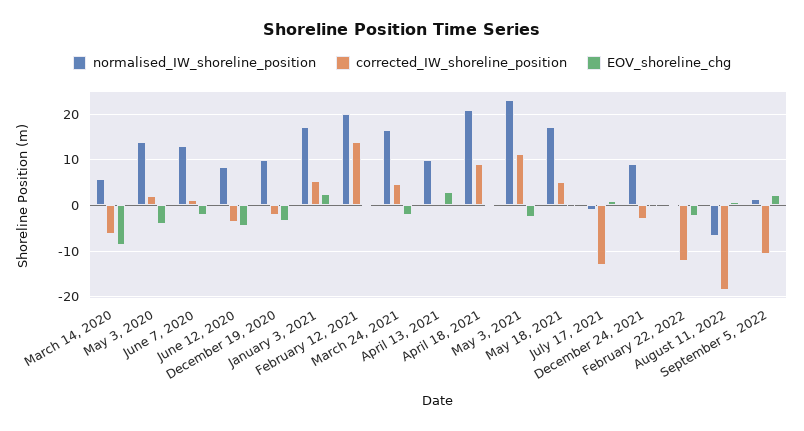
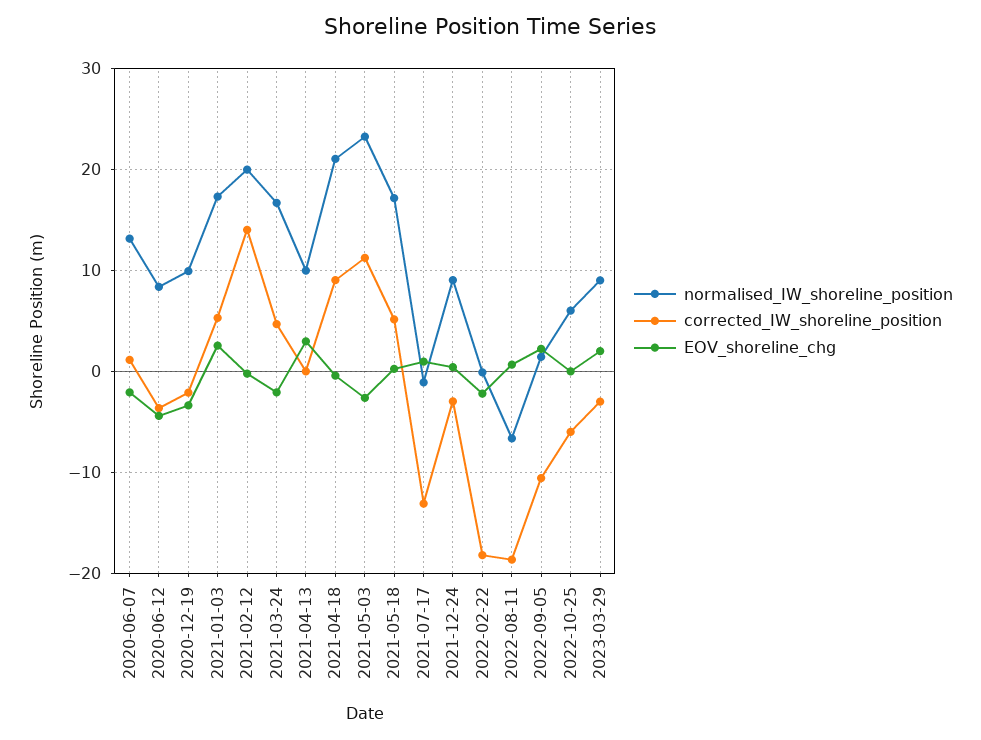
normalised_IW_shoreline_position, March 14, 2020: 6 -> none
corrected_IW_shoreline_position, March 14, 2020: -6 -> none
EOV_shoreline_chg, March 14, 2020: -8 -> none
normalised_IW_shoreline_position, May 3, 2020: 14 -> none
corrected_IW_shoreline_position, May 3, 2020: 2 -> none
EOV_shoreline_chg, May 3, 2020: -4 -> none
corrected_IW_shoreline_position, February 22, 2022: -12 -> -18
normalised_IW_shoreline_position, 2022-10-25: none -> 6
corrected_IW_shoreline_position, 2022-10-25: none -> -6
EOV_shoreline_chg, 2022-10-25: none -> 0
normalised_IW_shoreline_position, 2023-03-29: none -> 9
corrected_IW_shoreline_position, 2023-03-29: none -> -3
EOV_shoreline_chg, 2023-03-29: none -> 2

